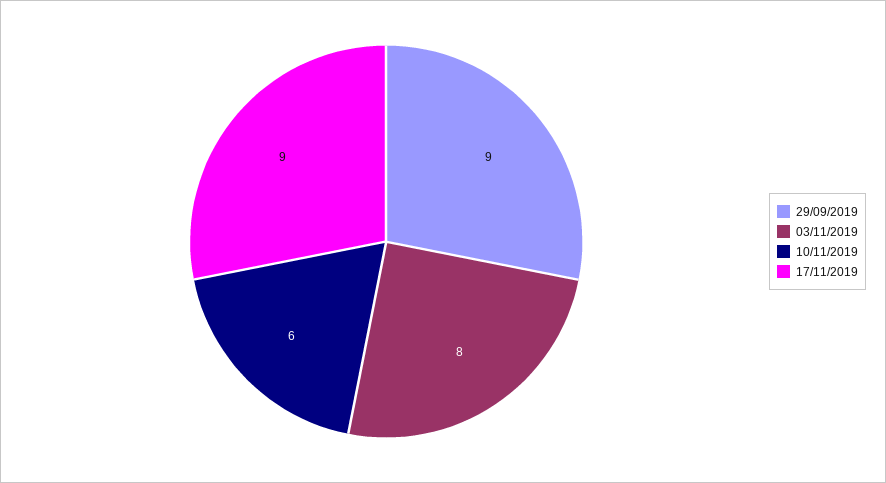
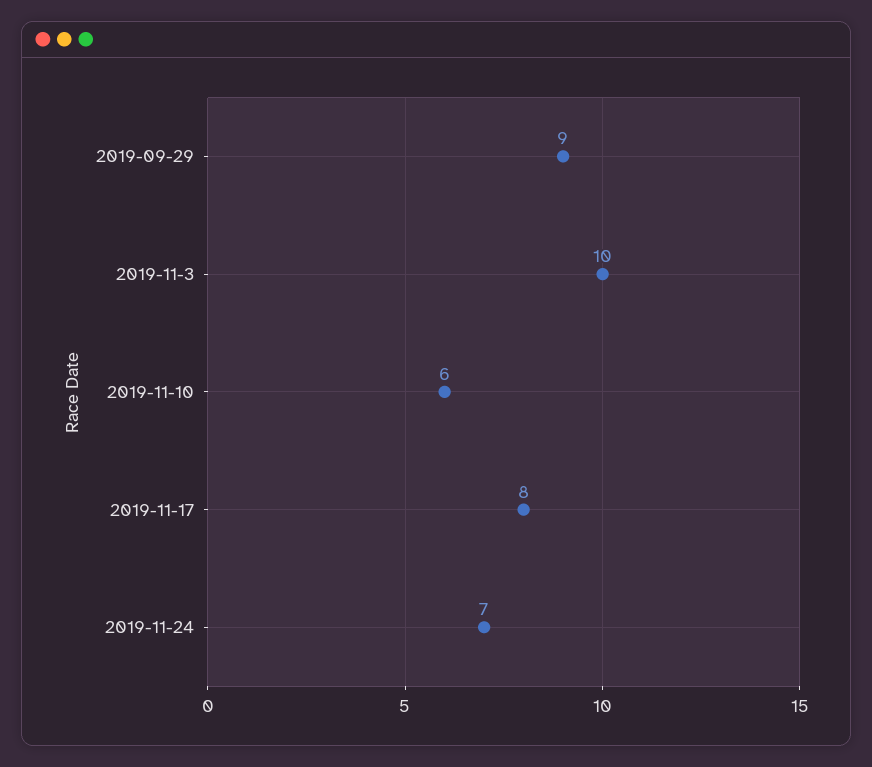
03/11/2019: 8 -> 10
17/11/2019: 9 -> 8
2019-11-24: none -> 7

